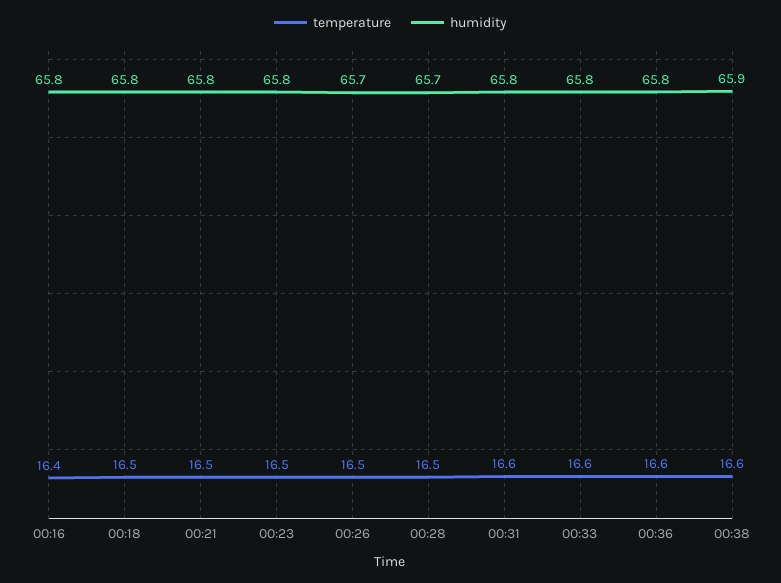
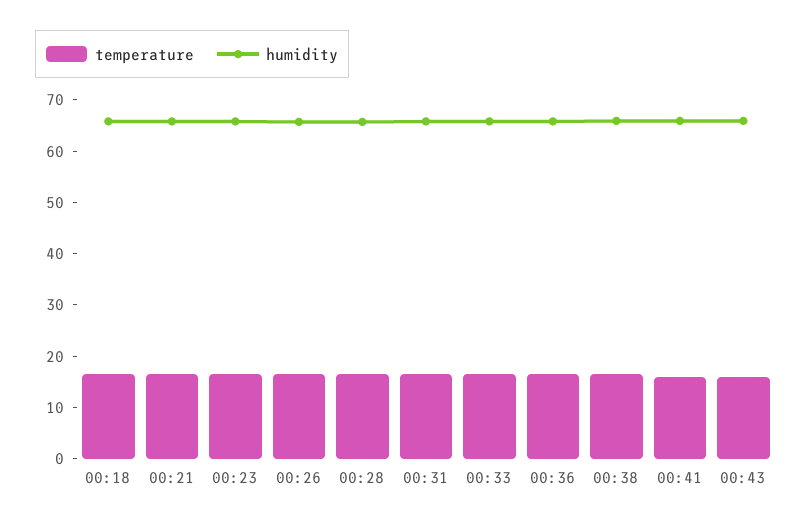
temperature, 00:16: 16.4 -> none
humidity, 00:16: 65.8 -> none
temperature, 00:41: none -> 16
humidity, 00:41: none -> 66
temperature, 00:43: none -> 16
humidity, 00:43: none -> 66

